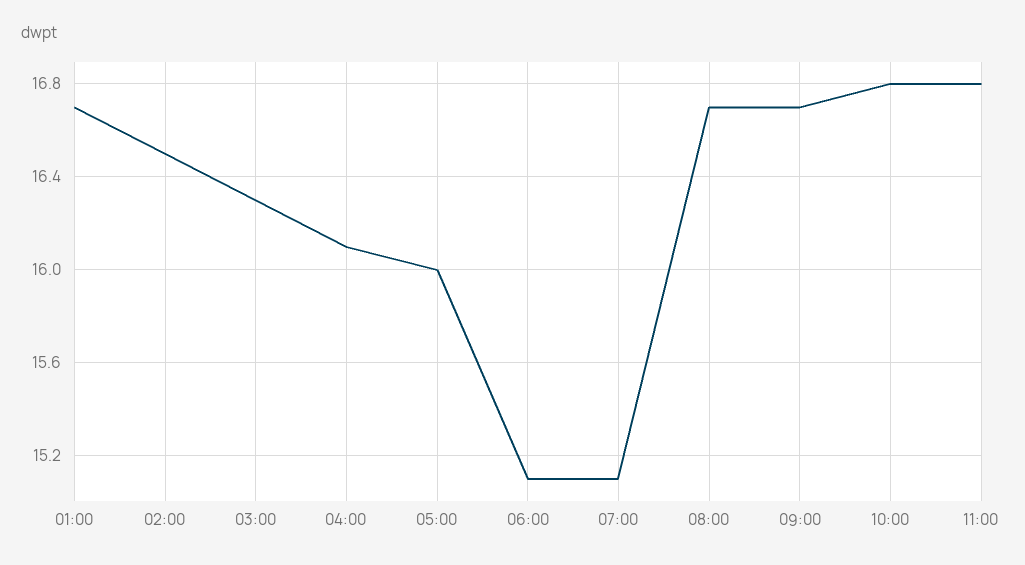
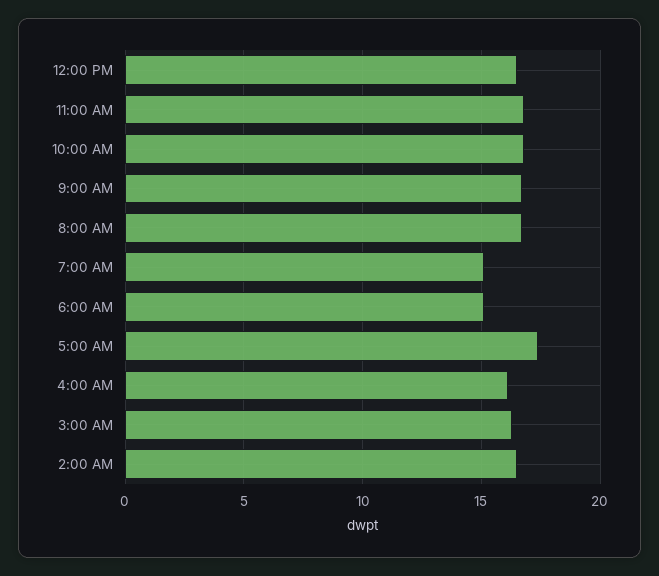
01:00: 16.7 -> none
05:00: 16 -> 17.5
12:00 PM: none -> 16.5

